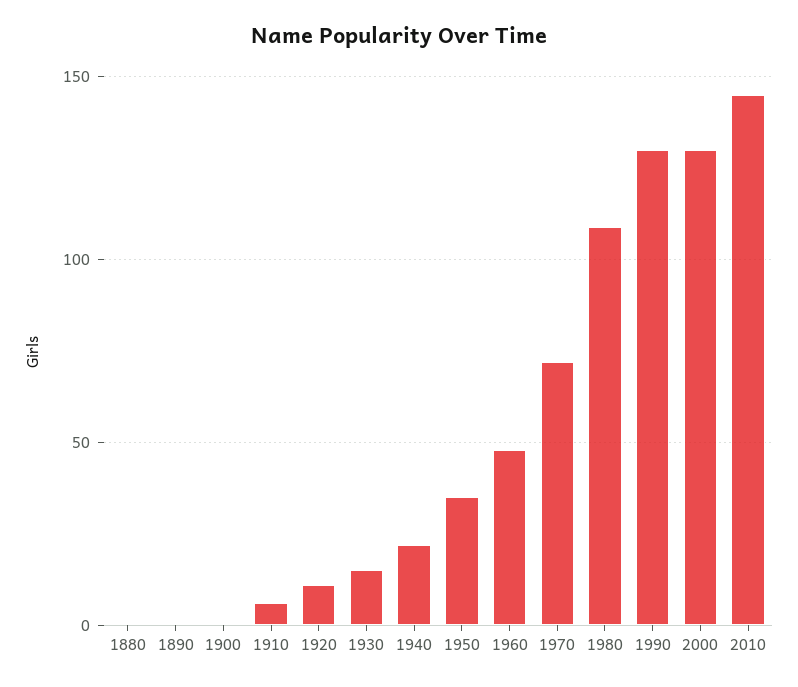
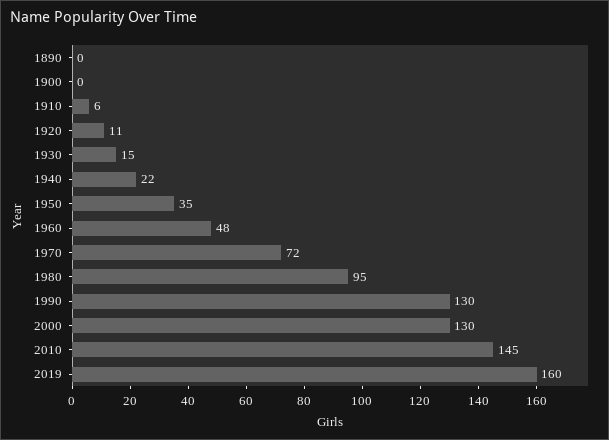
1880: 0 -> none
1980: 110 -> 95
2019: none -> 160

